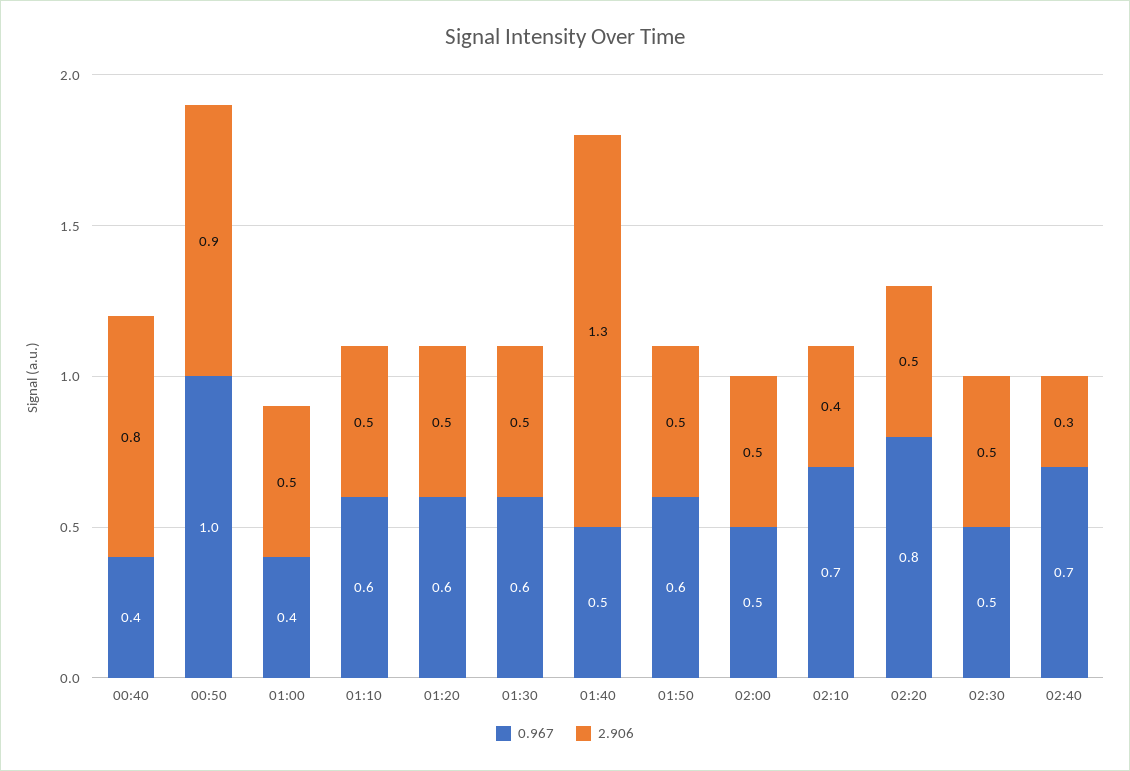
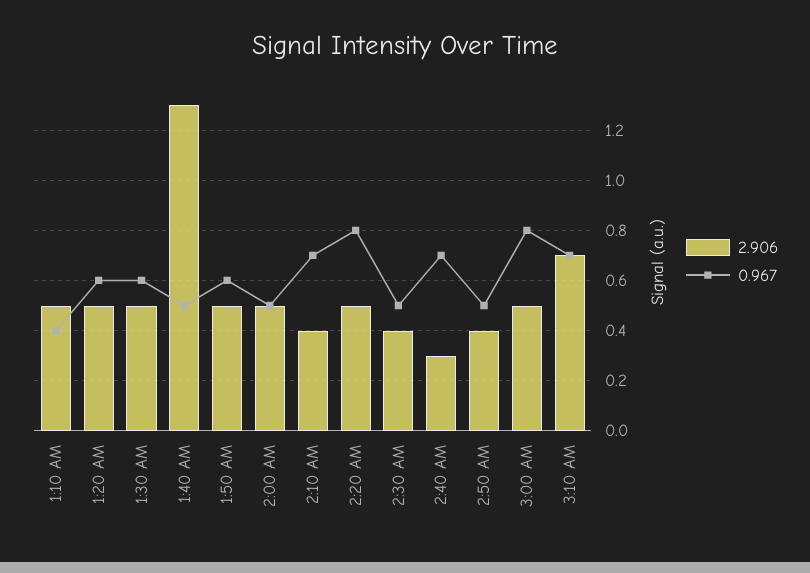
0.967, 00:40: 0.4 -> none
2.906, 00:40: 0.8 -> none
0.967, 00:50: 1 -> none
2.906, 00:50: 0.9 -> none
0.967, 01:00: 0.4 -> none
2.906, 01:00: 0.5 -> none
0.967, 01:10: 0.6 -> 0.4
2.906, 02:30: 0.5 -> 0.4
2.906, 2:50 AM: none -> 0.4
0.967, 2:50 AM: none -> 0.5
2.906, 3:00 AM: none -> 0.5
0.967, 3:00 AM: none -> 0.8
2.906, 3:10 AM: none -> 0.7
0.967, 3:10 AM: none -> 0.7

